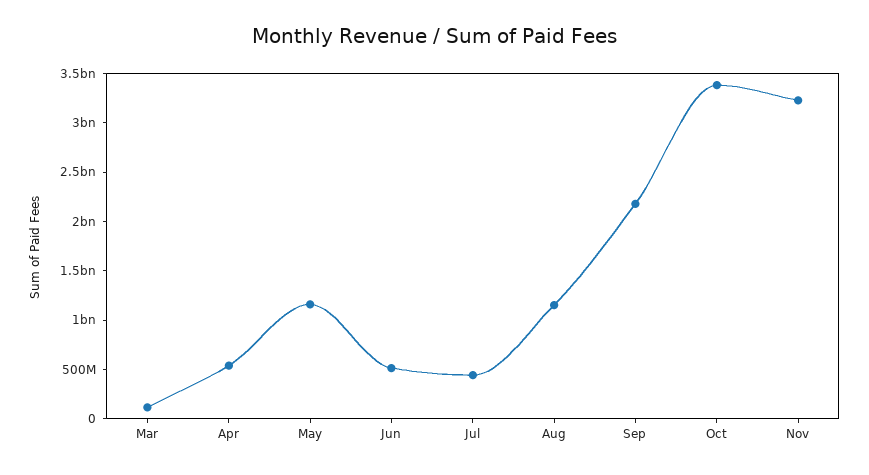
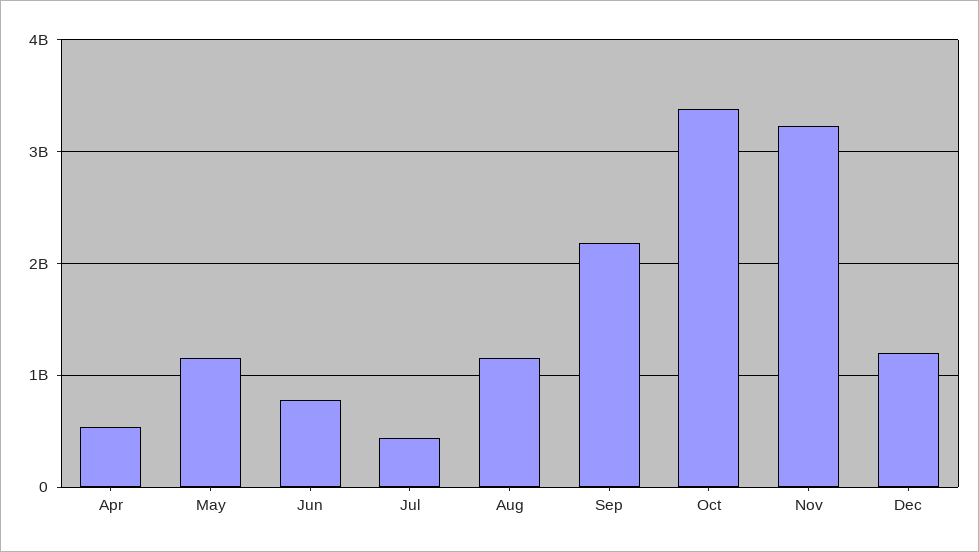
Mar: 100000000 -> none
Jun: 500000000 -> 800000000
Dec: none -> 1200000000

